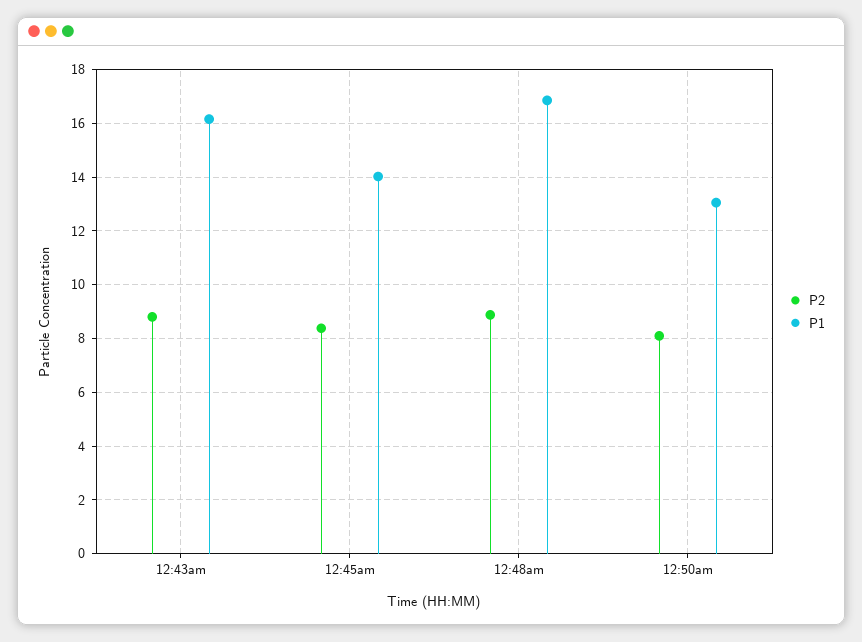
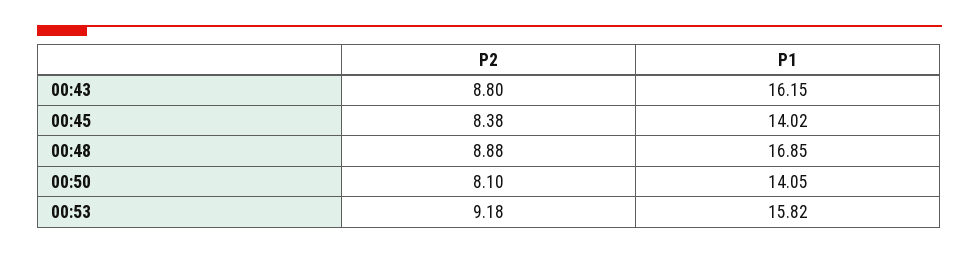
P1, 12:50am: 13 -> 14.05
P2, 00:53: none -> 9.18
P1, 00:53: none -> 15.82

